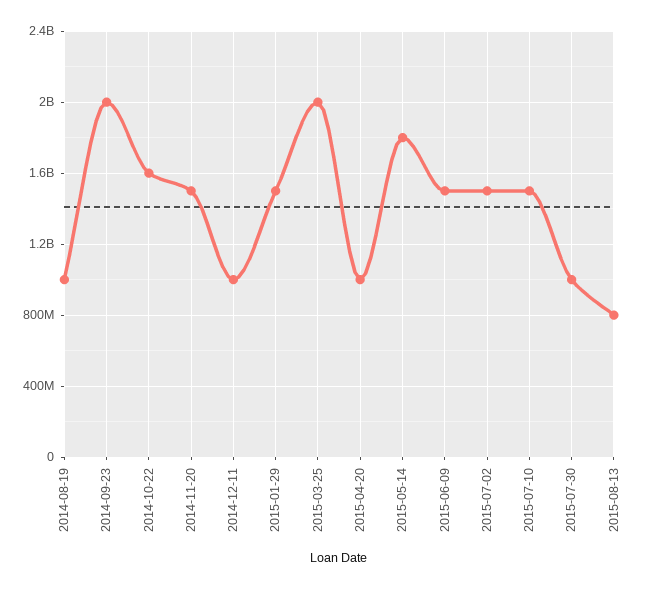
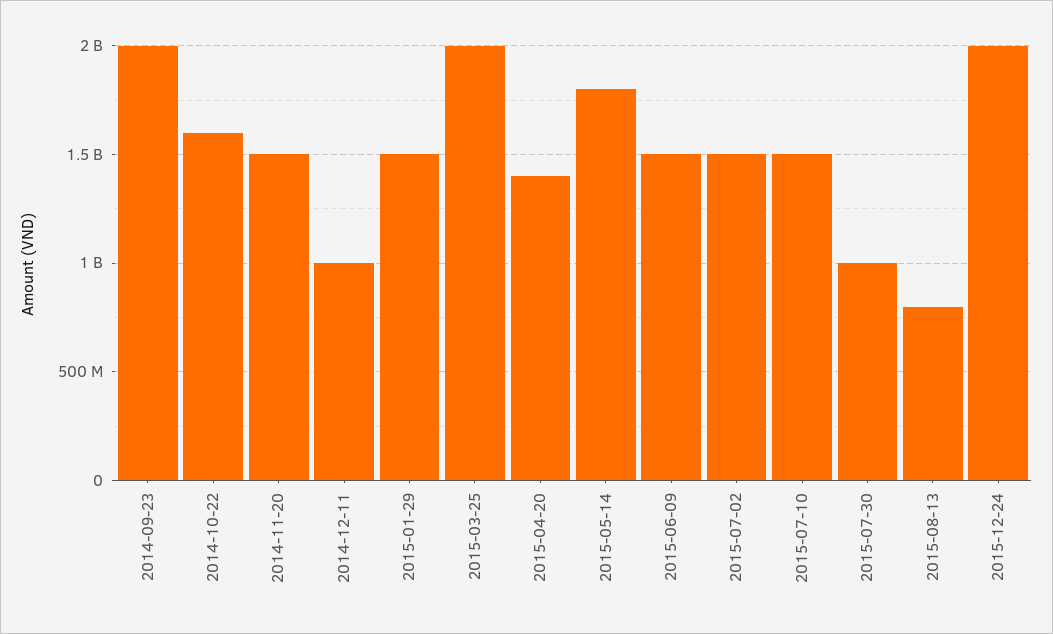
2014-08-19: 1000000000 -> none
2015-04-20: 1000000000 -> 1400000000
2015-12-24: none -> 2000000000

